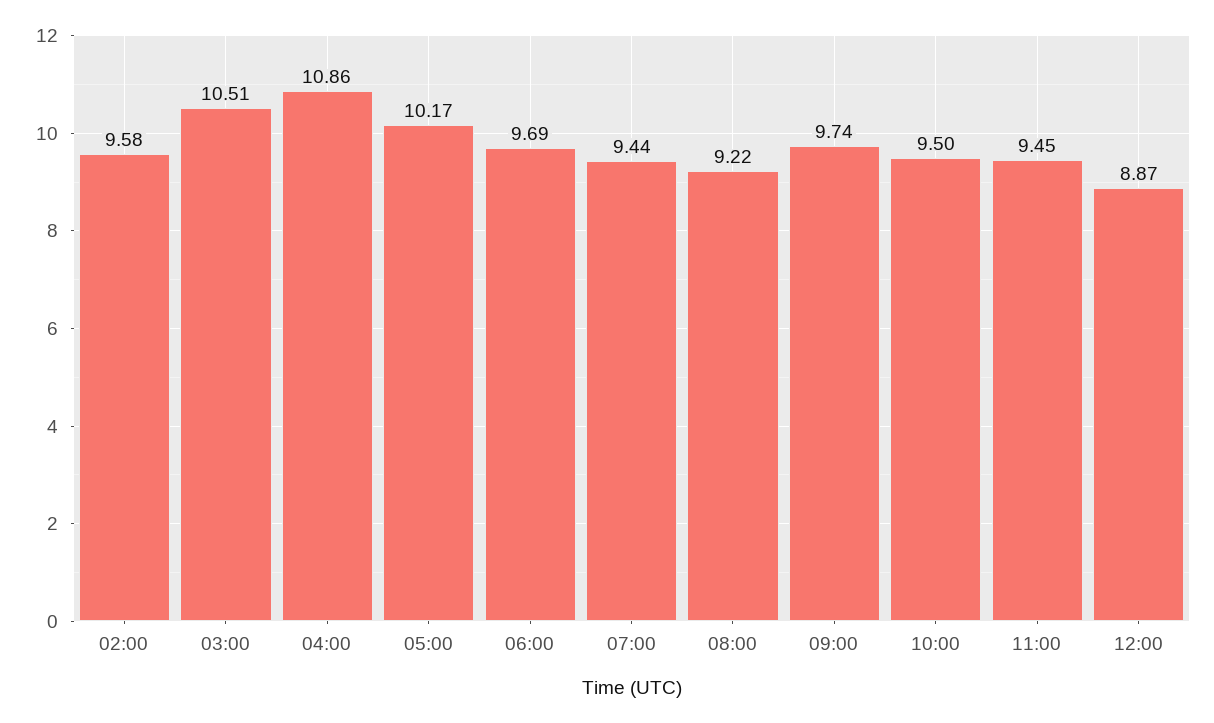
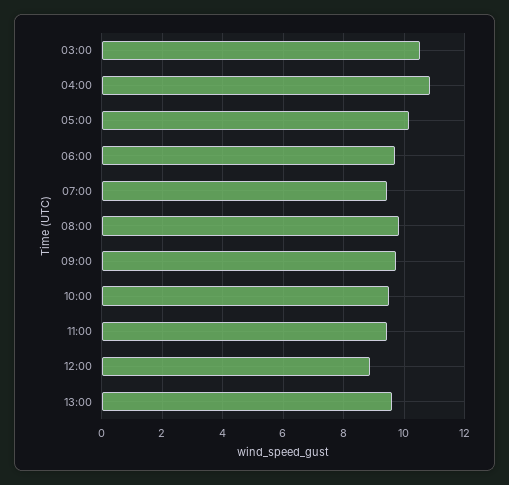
02:00: 9.58 -> none
08:00: 9.22 -> 9.8
13:00: none -> 9.6

